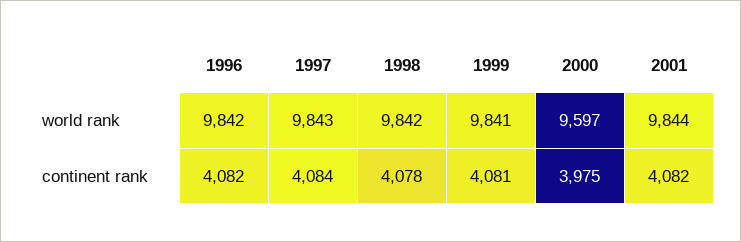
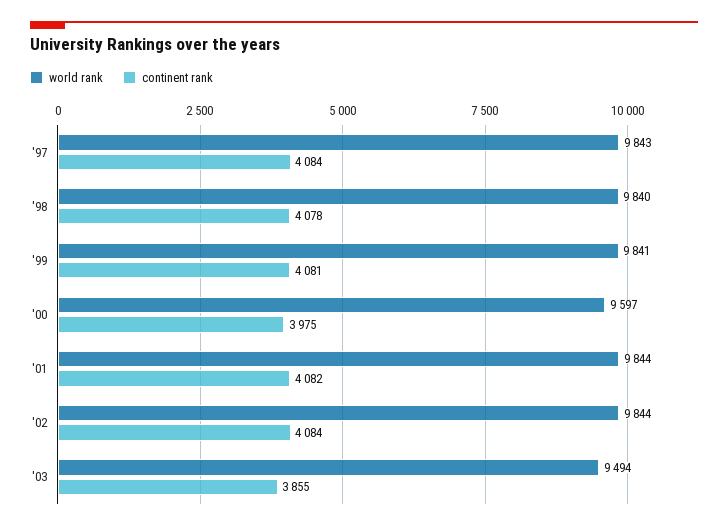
world rank, 1996: 9842 -> none
world rank, 1998: 9842 -> 9840
continent rank, 1996: 4082 -> none
world rank, '02: none -> 9844
continent rank, '02: none -> 4084
world rank, '03: none -> 9494
continent rank, '03: none -> 3855

